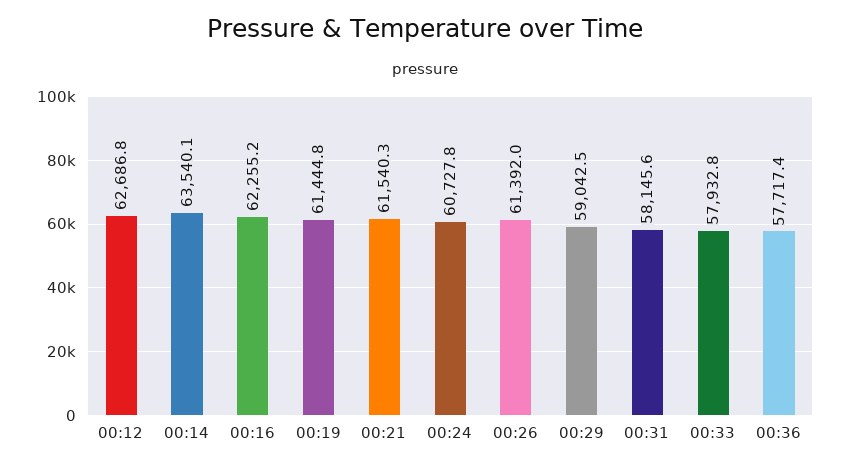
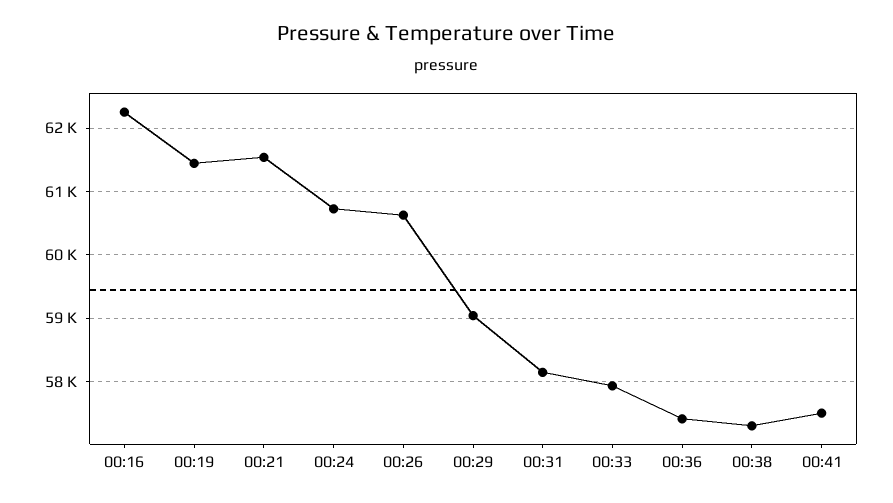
00:12: 62686.8 -> none
00:14: 63540.1 -> none
00:26: 61392 -> 60600
00:36: 57717.4 -> 57400
00:38: none -> 57300
00:41: none -> 57500

